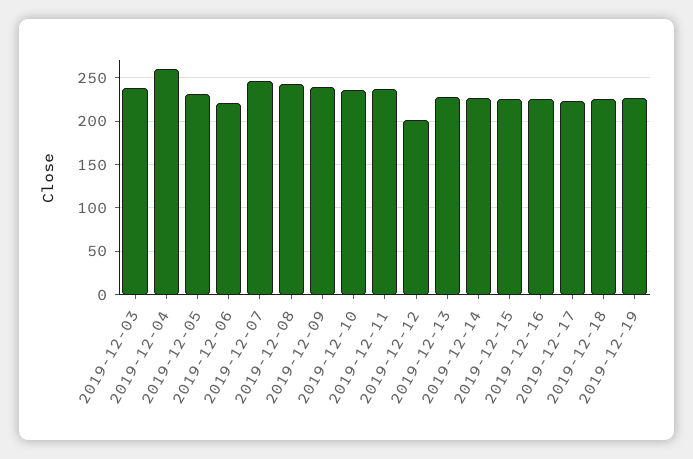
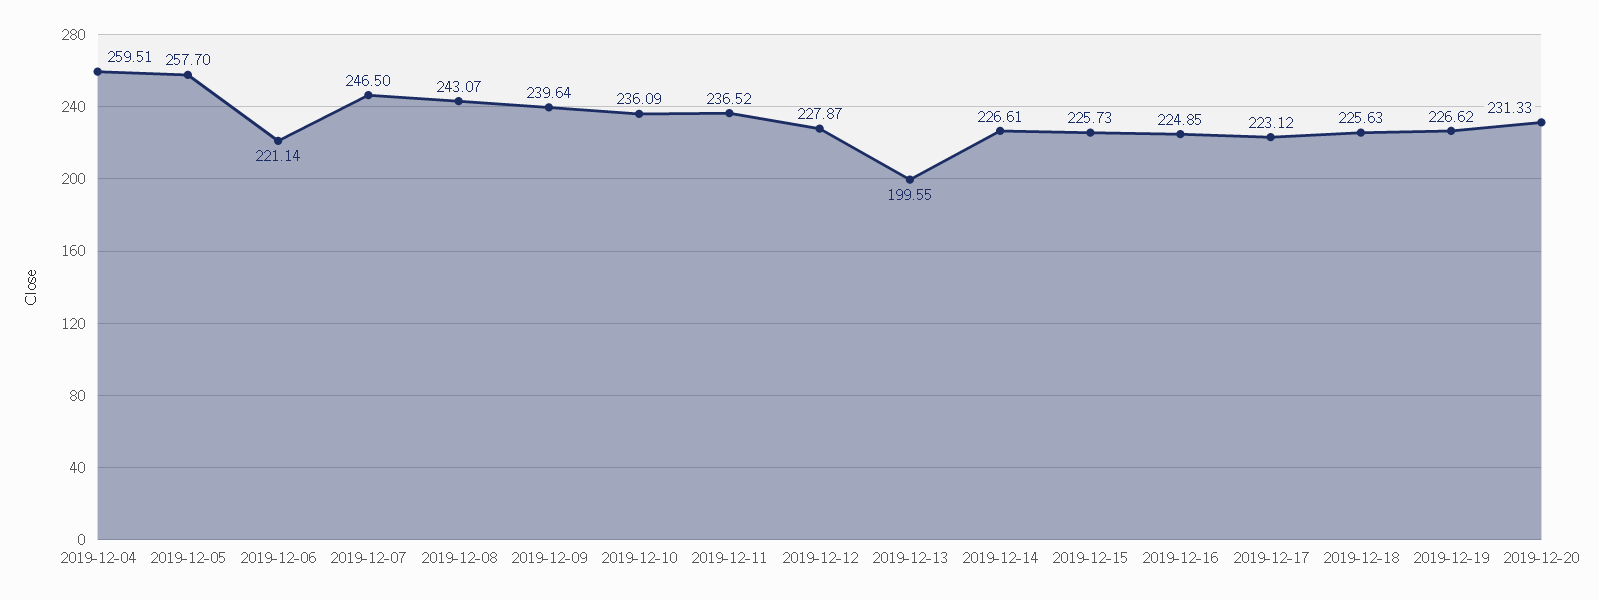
2019-12-03: 240 -> none
2019-12-05: 230 -> 257.7
2019-12-12: 200 -> 227.87
2019-12-13: 230 -> 199.55
2019-12-20: none -> 231.33

